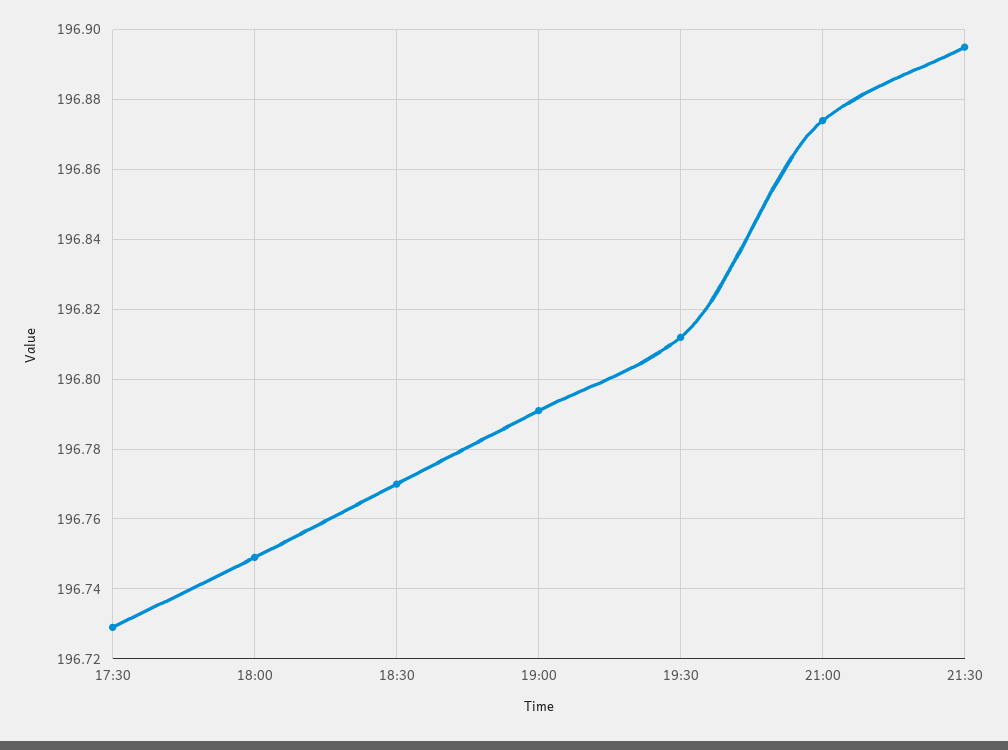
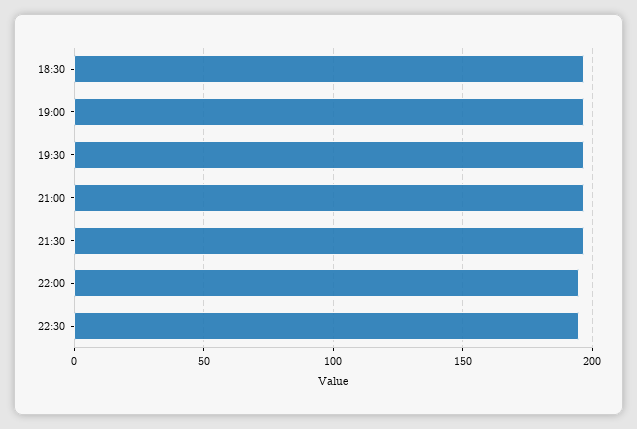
17:30: 196.73 -> none
18:00: 196.75 -> none
22:00: none -> 195
22:30: none -> 195

